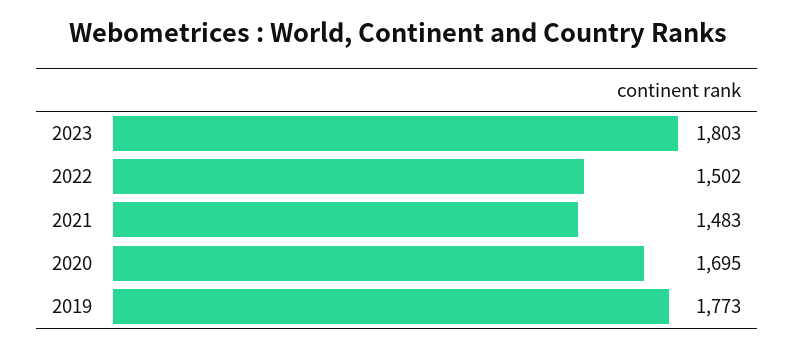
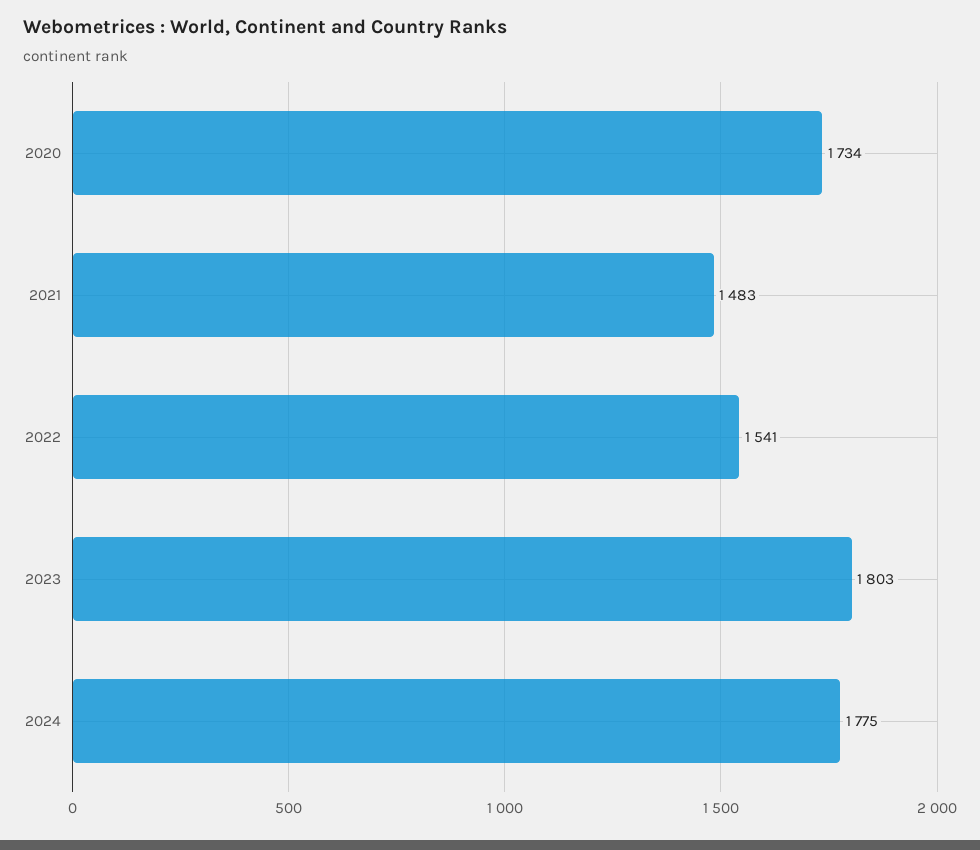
2022: 1502 -> 1541
2020: 1695 -> 1734
2019: 1773 -> none
2024: none -> 1775

